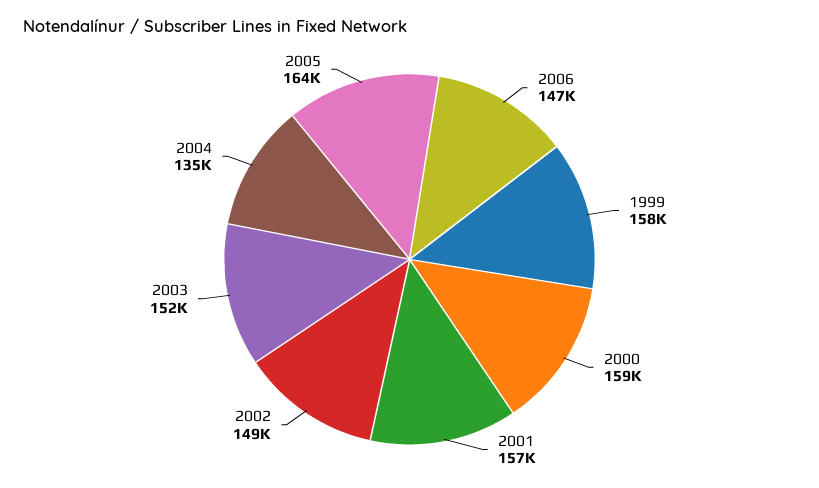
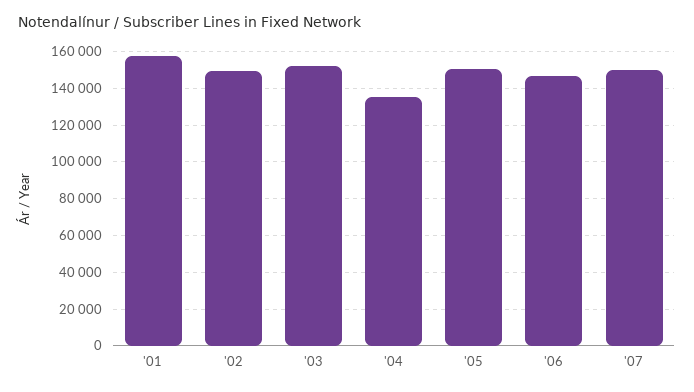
1999: 158000 -> none
2000: 159000 -> none
2005: 164000 -> 150000
'07: none -> 150000

